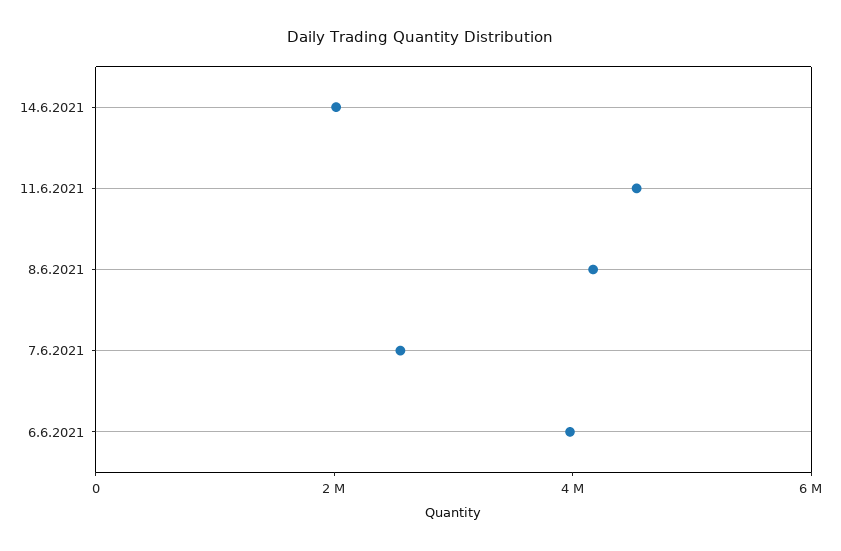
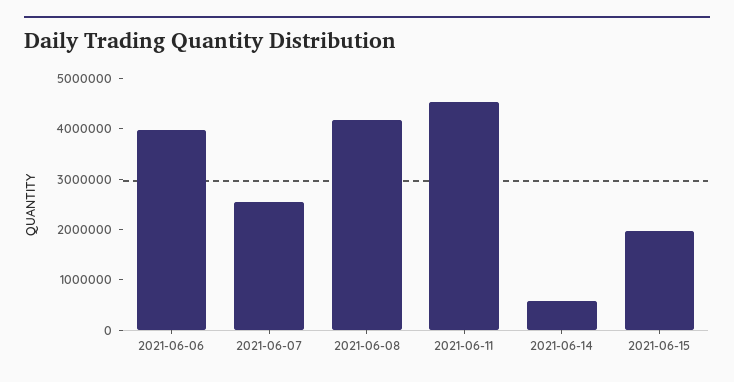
14.6.2021: 2000000 -> 600000
2021-06-15: none -> 2000000

